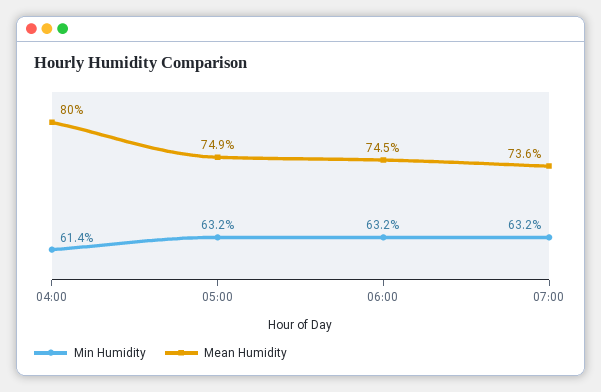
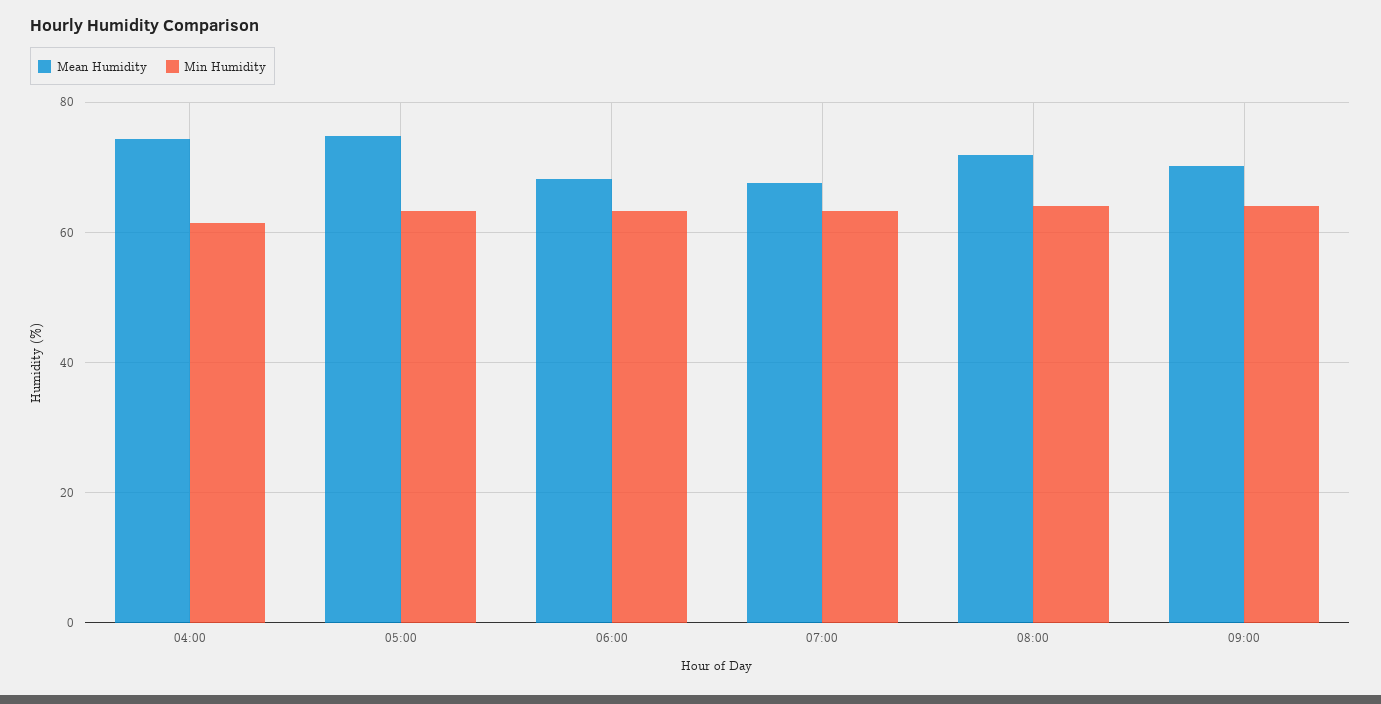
Mean Humidity, 04:00: 80 -> 74
Mean Humidity, 06:00: 74.5 -> 68
Mean Humidity, 07:00: 73.6 -> 68
Mean Humidity, 08:00: none -> 72
Min Humidity, 08:00: none -> 64
Mean Humidity, 09:00: none -> 70
Min Humidity, 09:00: none -> 64

